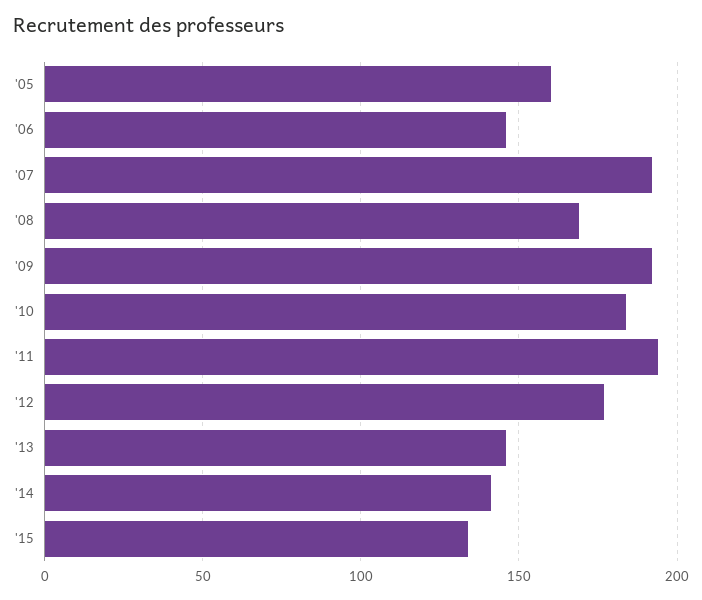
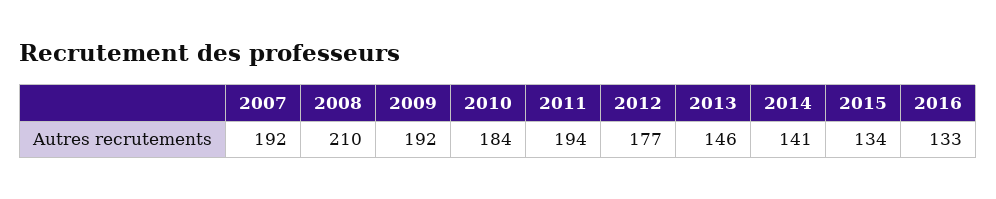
'05: 160 -> none
'06: 145 -> none
'08: 170 -> 210
2016: none -> 133

